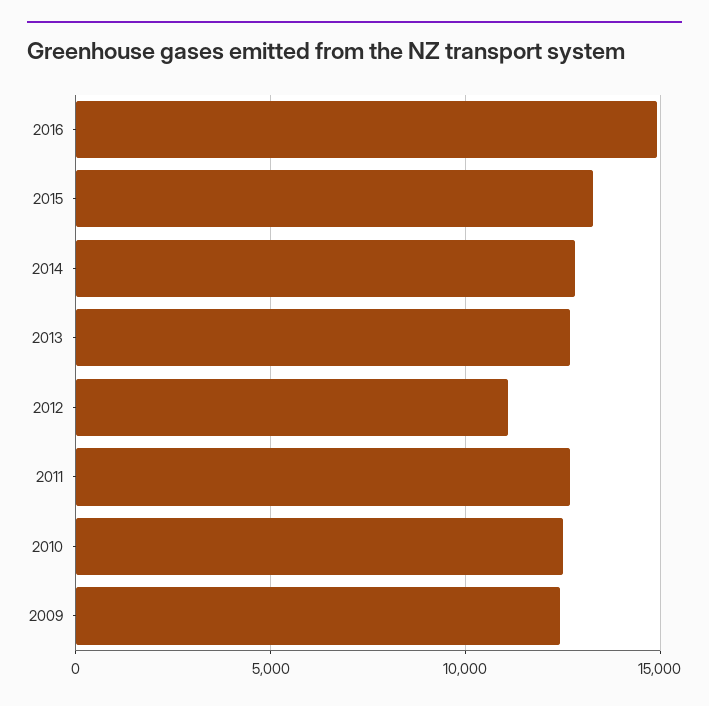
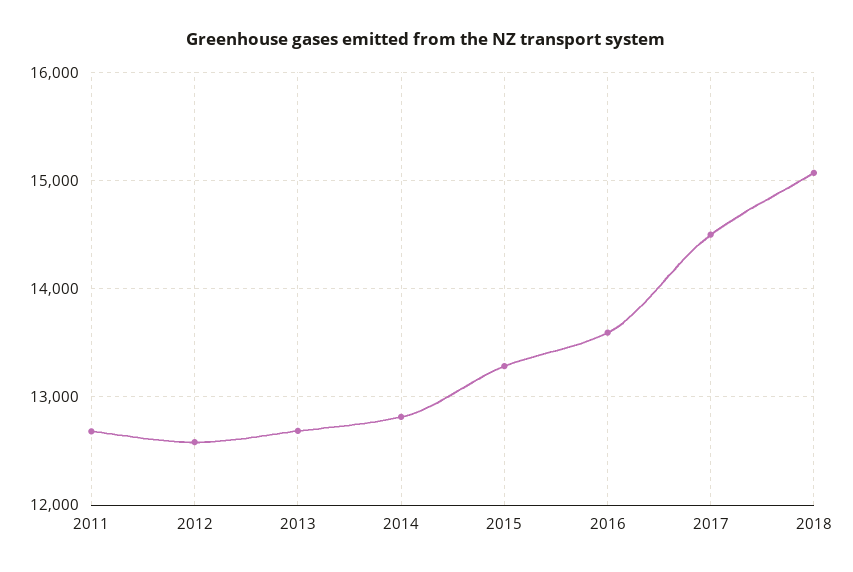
2016: 15000 -> 13600
2012: 11000 -> 12600
2010: 12500 -> none
2009: 12500 -> none
2017: none -> 14500
2018: none -> 15100

